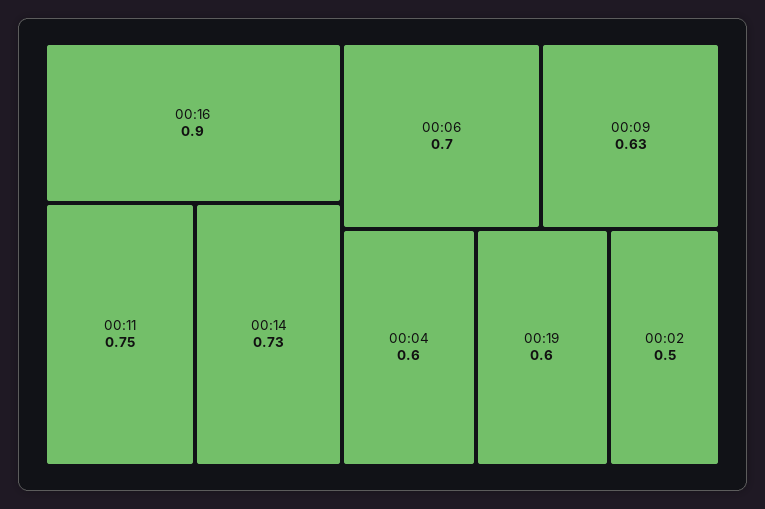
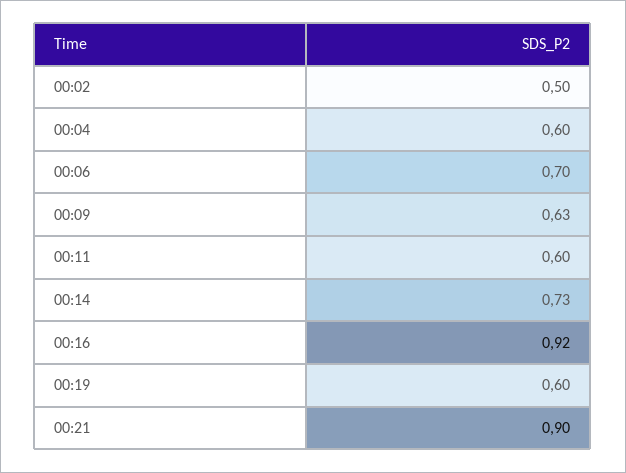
00:16: 0.9 -> 0.92
00:11: 0.75 -> 0.6
00:21: none -> 0.9

